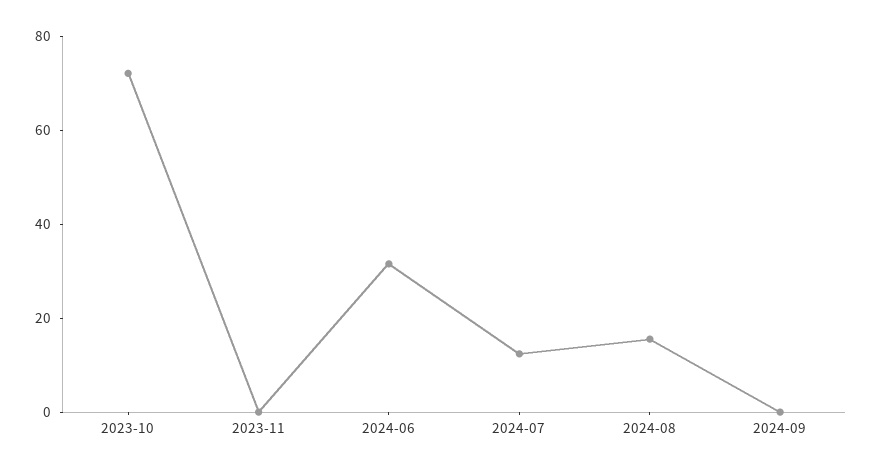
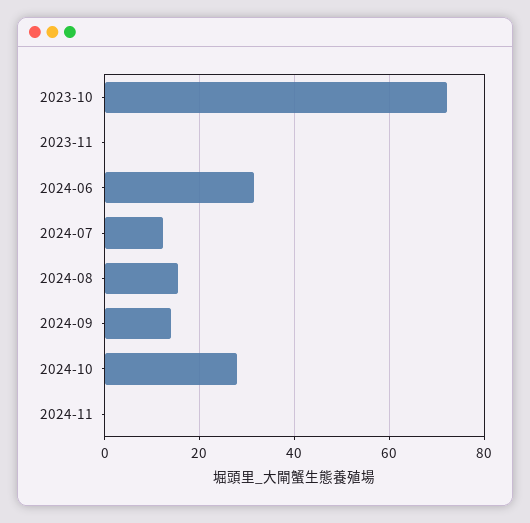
2024-09: 0 -> 14
2024-10: none -> 28
2024-11: none -> 0

